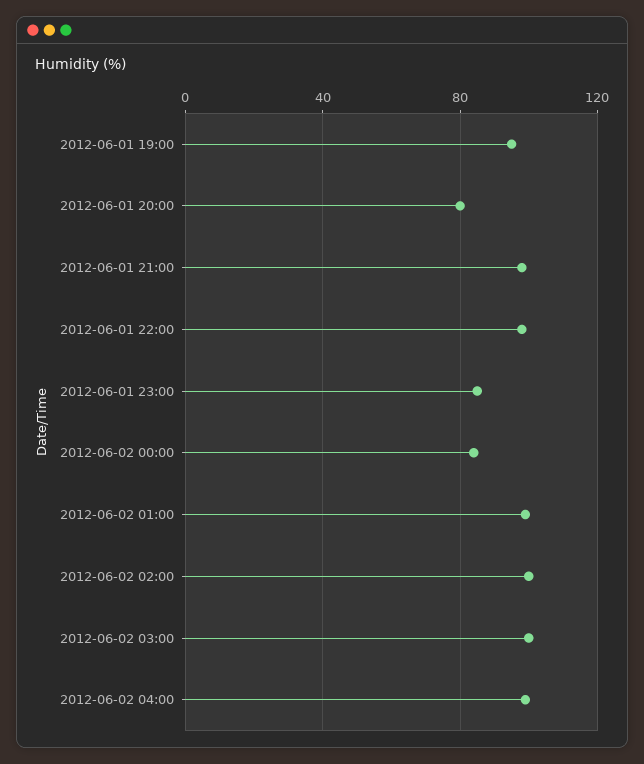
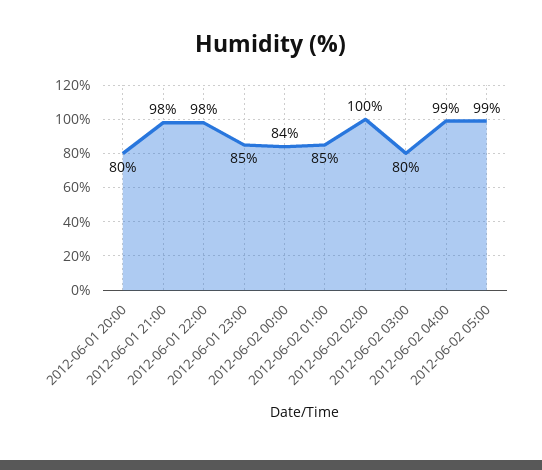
2012-06-01 19:00: 95 -> none
2012-06-02 01:00: 100 -> 85
2012-06-02 03:00: 100 -> 80
2012-06-02 05:00: none -> 99

